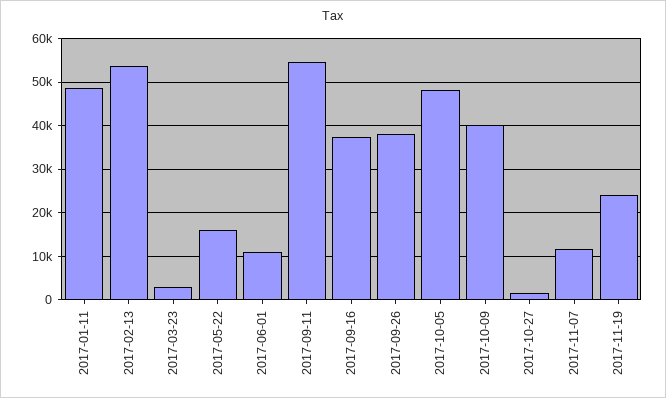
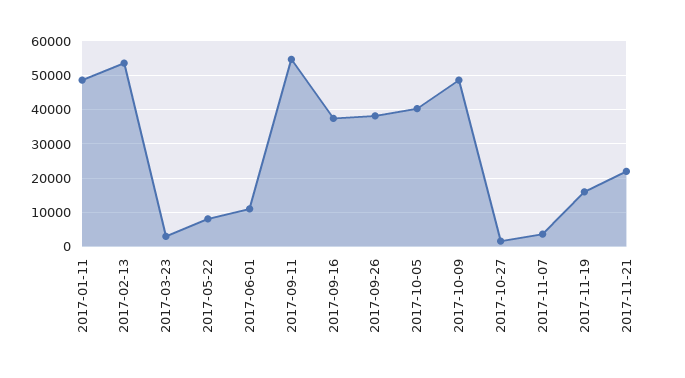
2017-05-22: 16000 -> 8000
2017-10-05: 48000 -> 40000
2017-10-09: 40000 -> 48000
2017-11-07: 12000 -> 4000
2017-11-19: 24000 -> 16000
2017-11-21: none -> 22000

